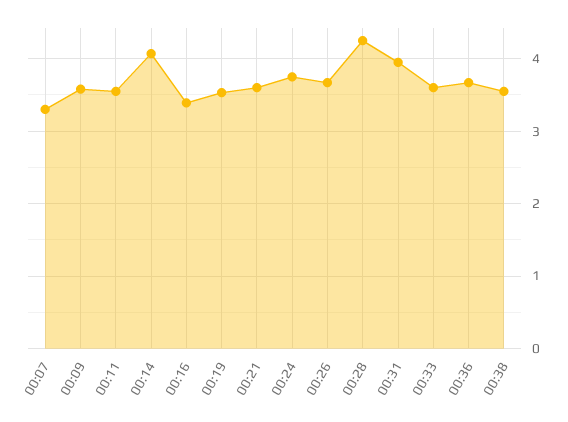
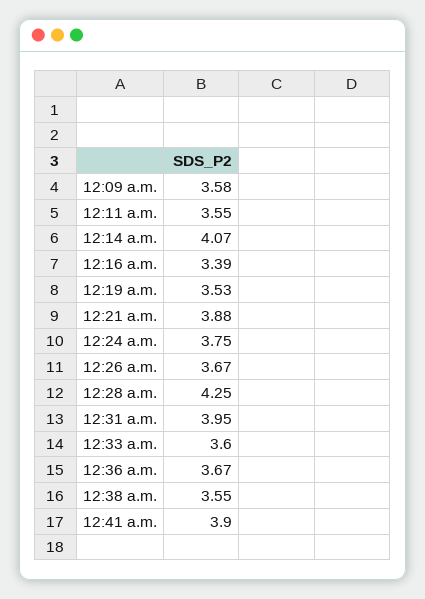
00:07: 3.3 -> none
00:21: 3.6 -> 3.88
12:41 a.m.: none -> 3.9

